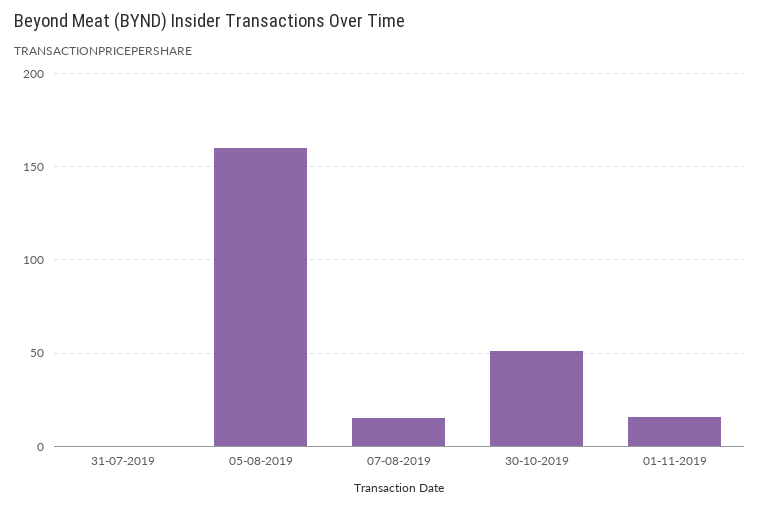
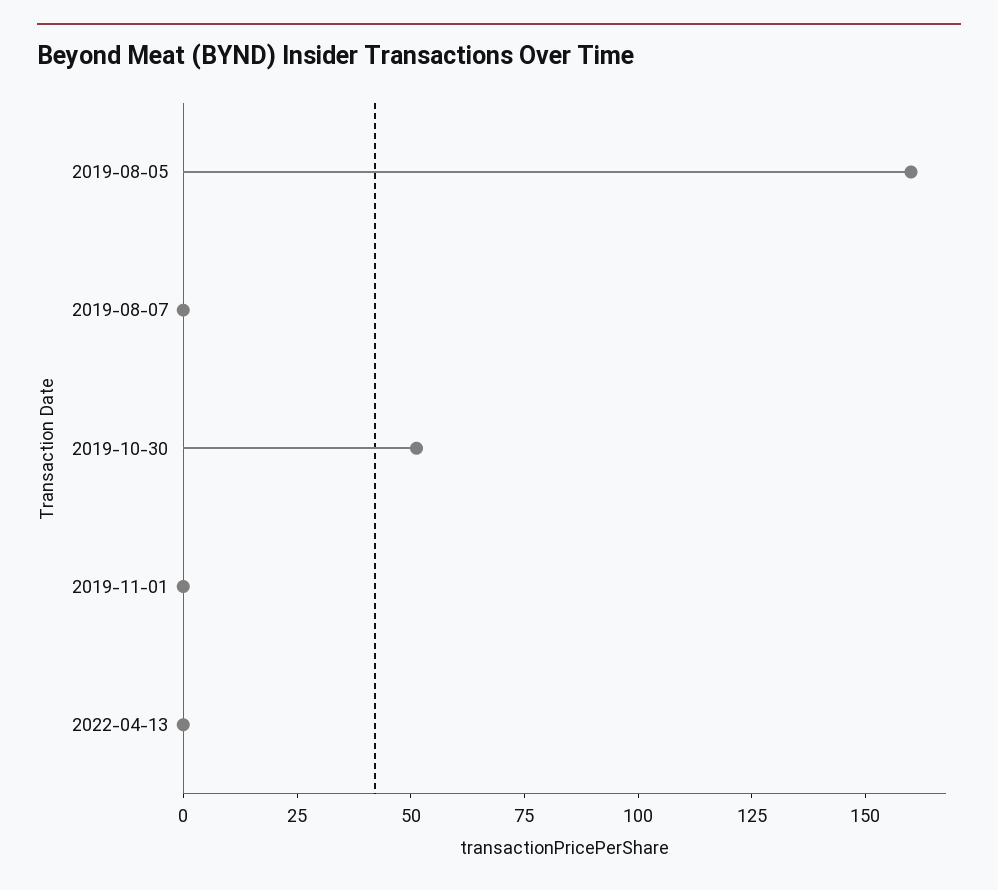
31-07-2019: 0 -> none
07-08-2019: 15 -> 0
01-11-2019: 15 -> 0
2022-04-13: none -> 0

